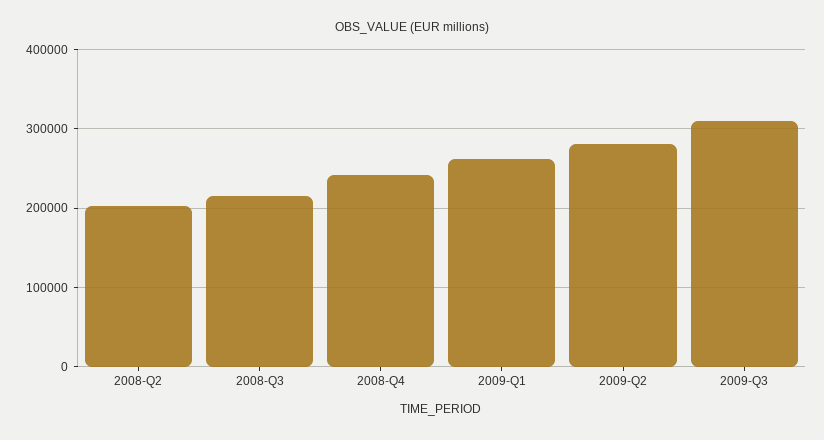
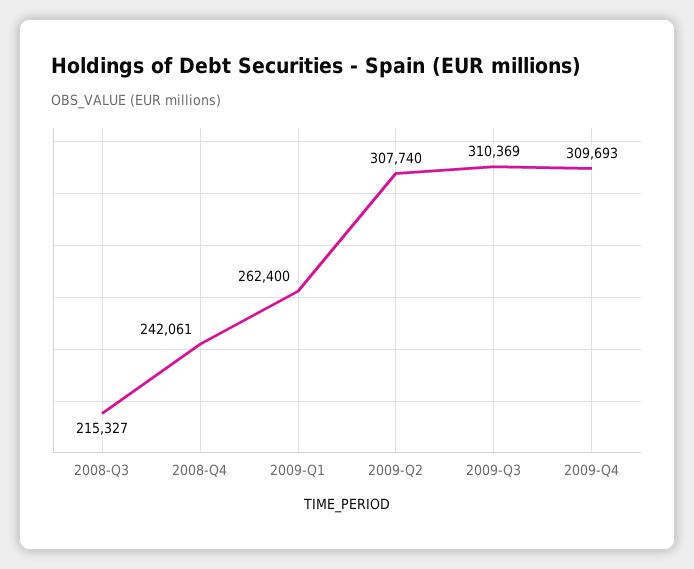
2008-Q2: 200000 -> none
2009-Q2: 280000 -> 307740
2009-Q4: none -> 309693

